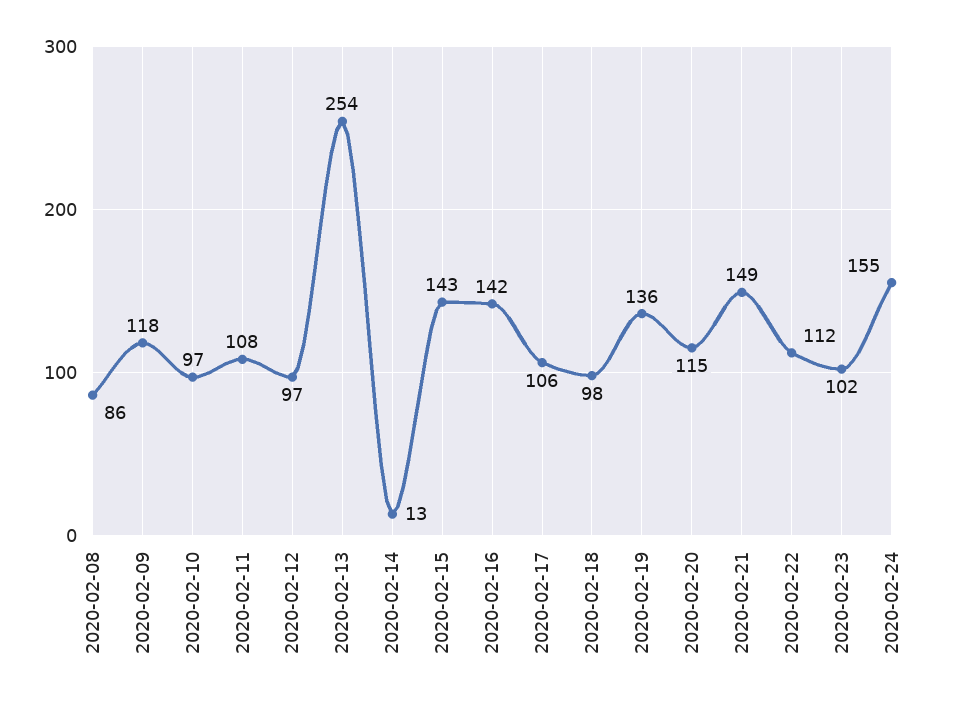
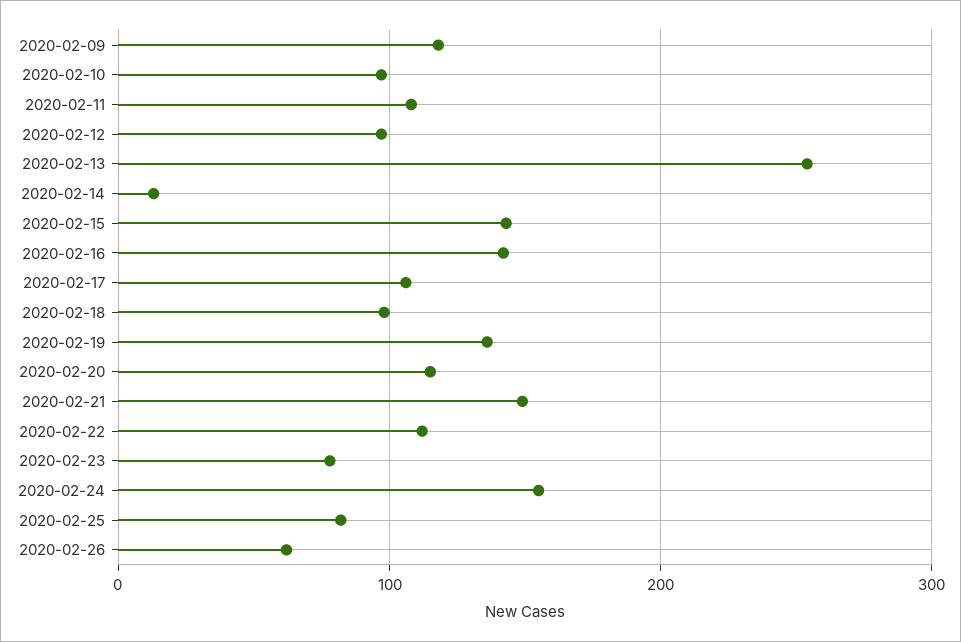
2020-02-08: 86 -> none
2020-02-23: 102 -> 80
2020-02-25: none -> 80
2020-02-26: none -> 60

